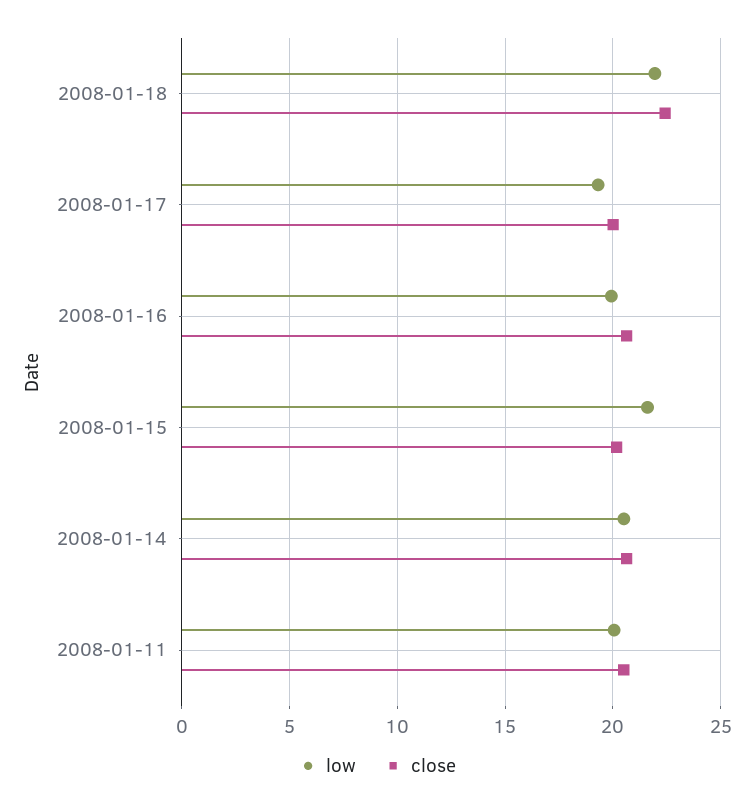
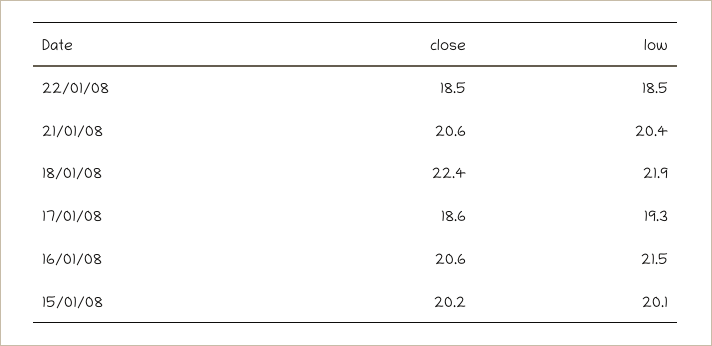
close, 2008-01-17: 20 -> 18.6
low, 2008-01-16: 20 -> 21.5
low, 2008-01-15: 21.5 -> 20.1
low, 2008-01-14: 20.5 -> none
close, 2008-01-14: 20.5 -> none
low, 2008-01-11: 20 -> none
close, 2008-01-11: 20.5 -> none
close, 22/01/08: none -> 18.5
low, 22/01/08: none -> 18.5
close, 21/01/08: none -> 20.6
low, 21/01/08: none -> 20.4

